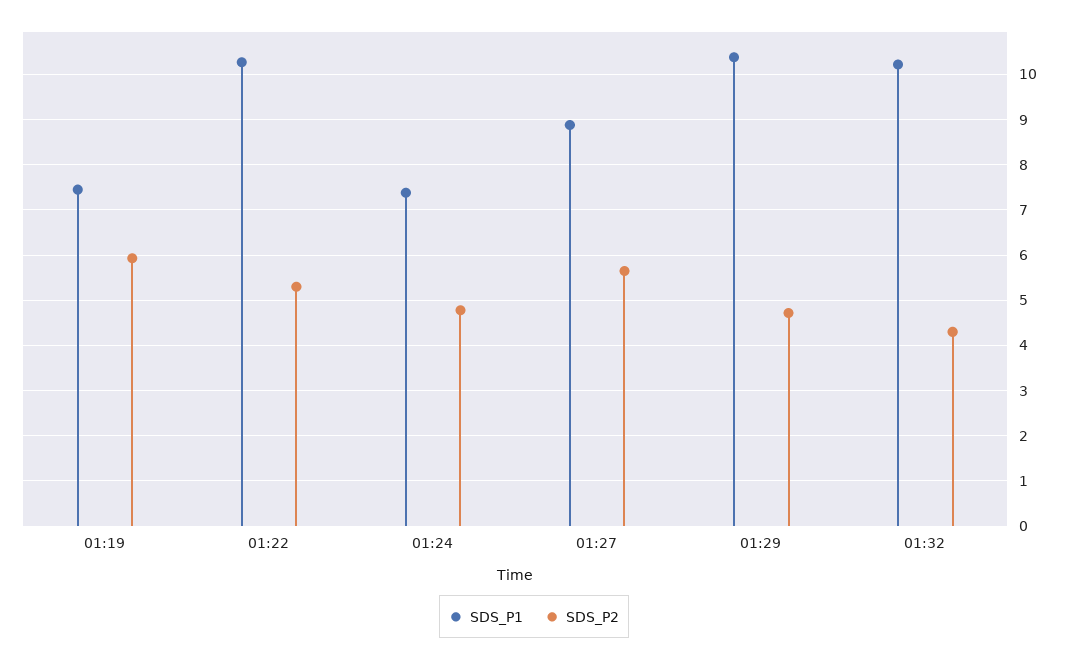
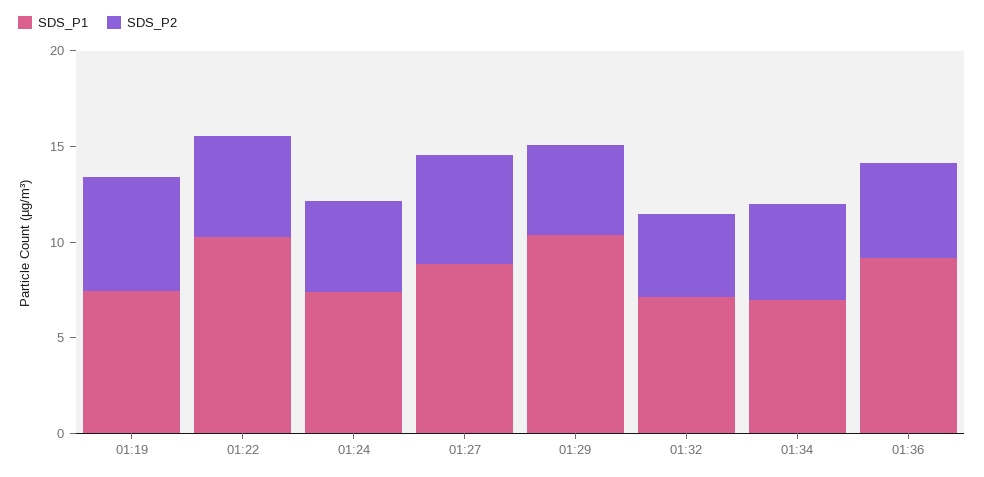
SDS_P1, 01:32: 10.2 -> 7
SDS_P1, 01:34: none -> 7
SDS_P2, 01:34: none -> 5
SDS_P1, 01:36: none -> 9
SDS_P2, 01:36: none -> 5

